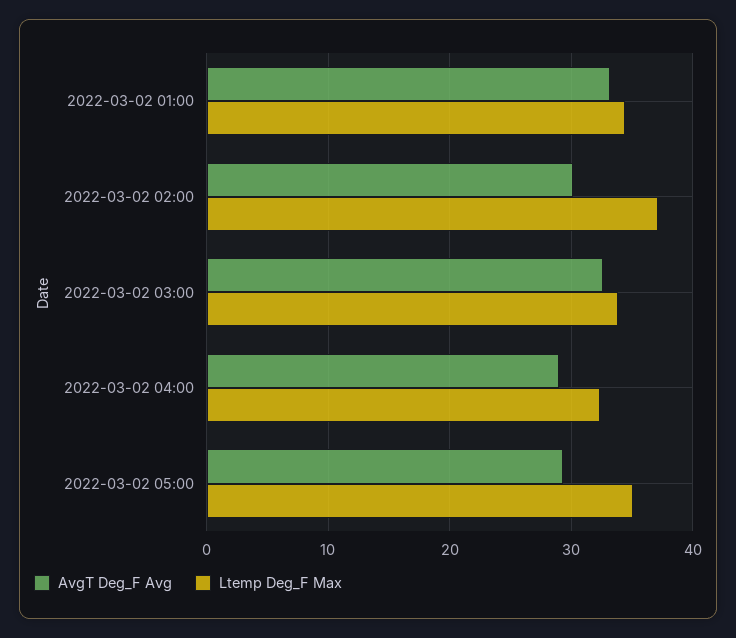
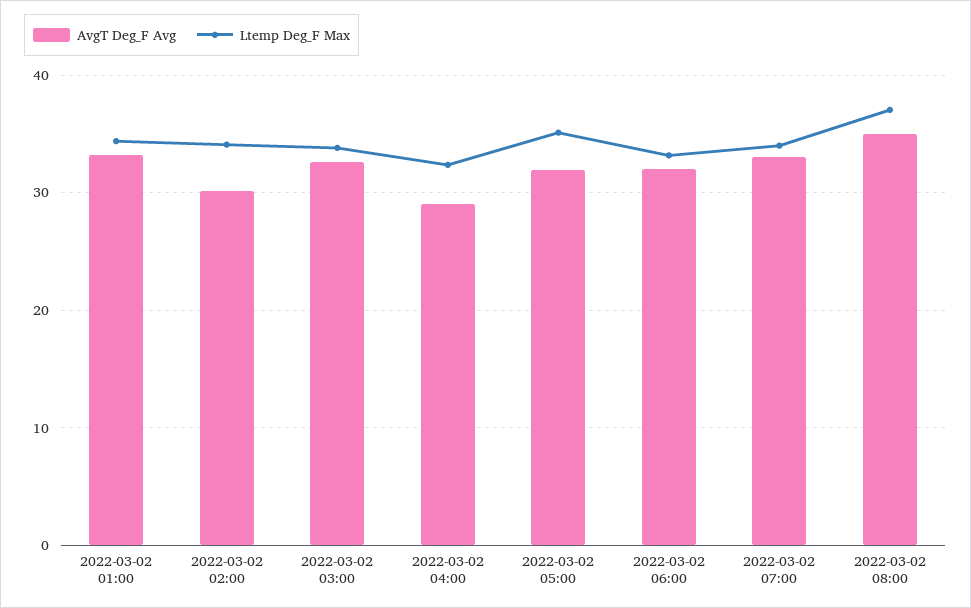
Ltemp Deg_F Max, 2022-03-02 02:00: 37 -> 34
AvgT Deg_F Avg, 2022-03-02 05:00: 29 -> 32
AvgT Deg_F Avg, 2022-03-02 06:00: none -> 32
Ltemp Deg_F Max, 2022-03-02 06:00: none -> 33
AvgT Deg_F Avg, 2022-03-02 07:00: none -> 33
Ltemp Deg_F Max, 2022-03-02 07:00: none -> 34
AvgT Deg_F Avg, 2022-03-02 08:00: none -> 35
Ltemp Deg_F Max, 2022-03-02 08:00: none -> 37

